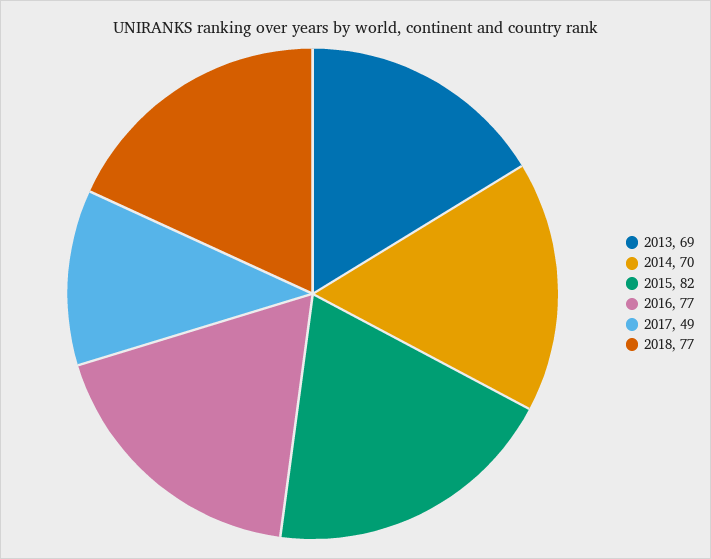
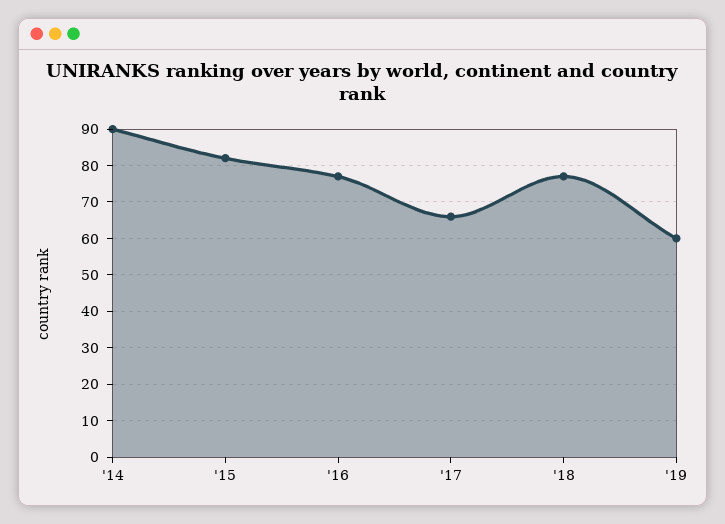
2013: 69 -> none
2014: 70 -> 90
2017: 49 -> 65
'19: none -> 60

